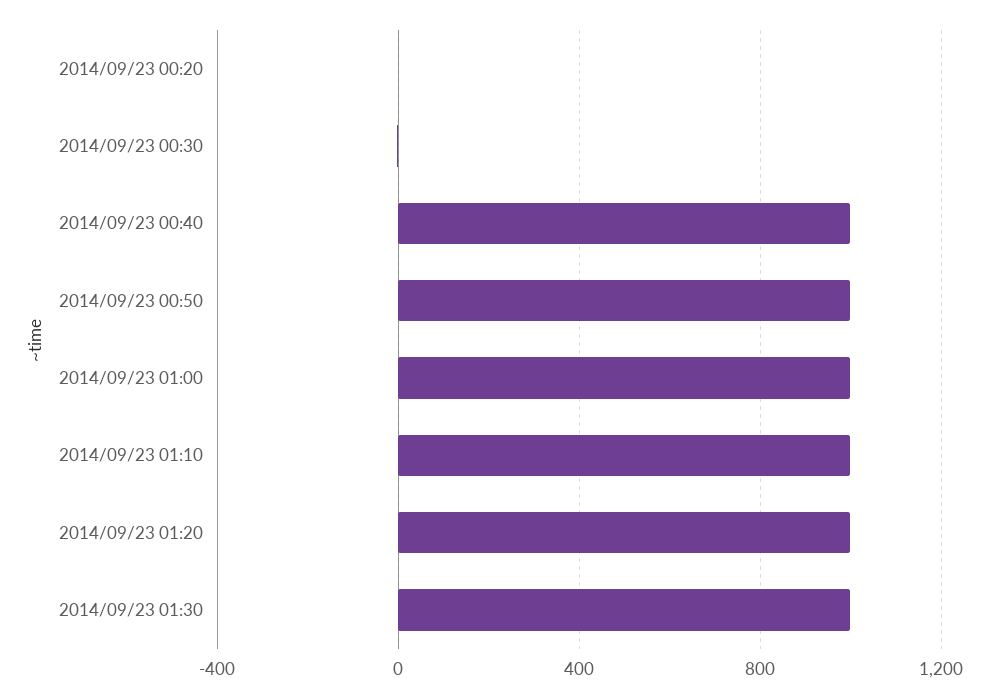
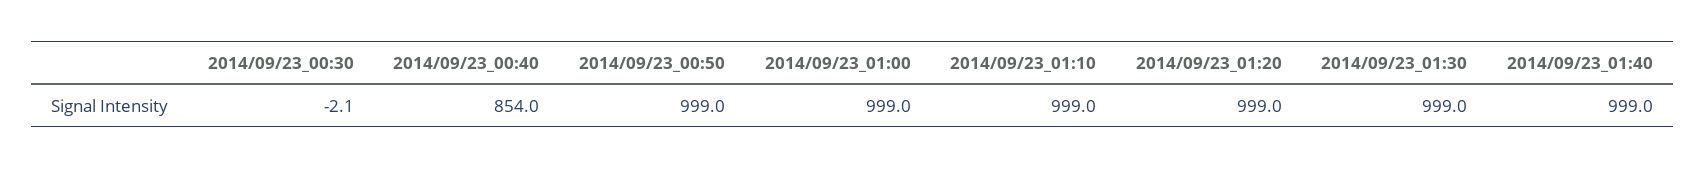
2014/09/23 00:20: 0 -> none
2014/09/23 00:40: 1000 -> 854
2014/09/23_01:40: none -> 999

